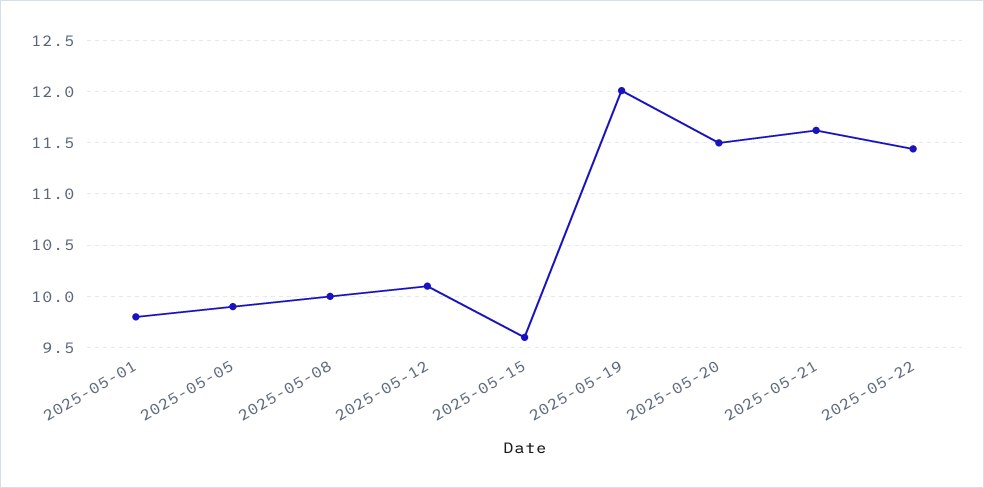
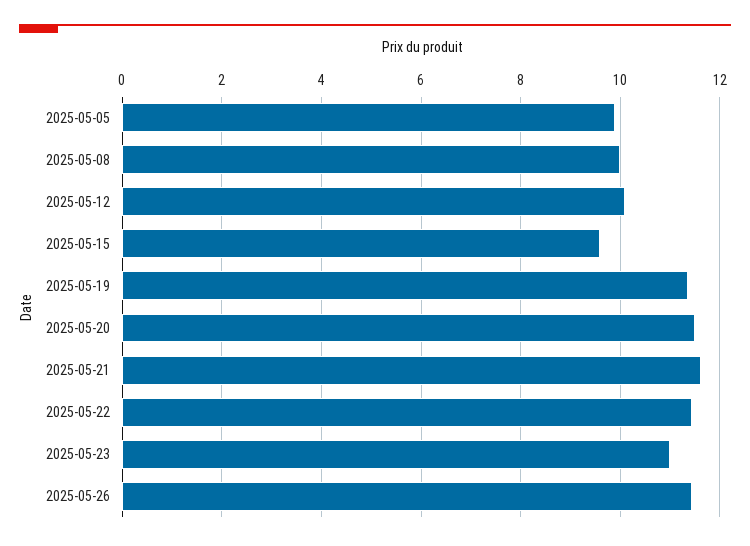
2025-05-01: 9.8 -> none
2025-05-19: 12 -> 11.4
2025-05-23: none -> 11
2025-05-26: none -> 11.4

